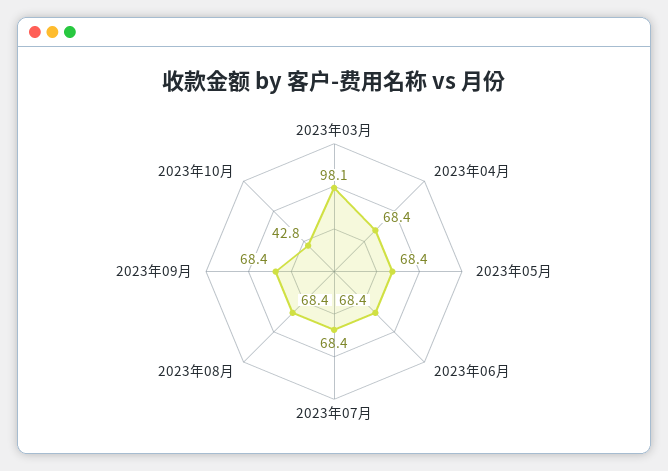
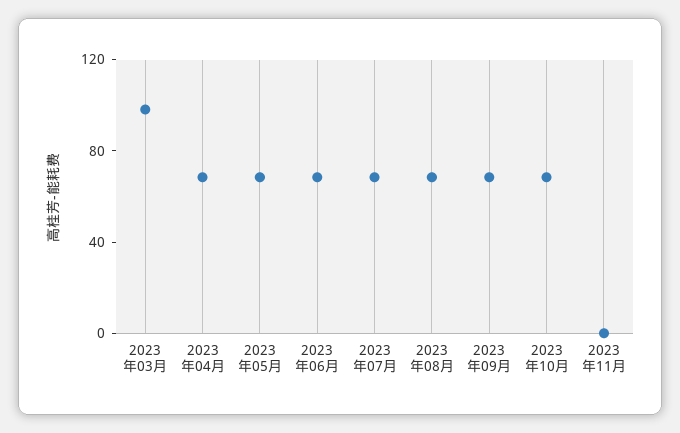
2023年10月: 42.8 -> 70
2023年11月: none -> 0

